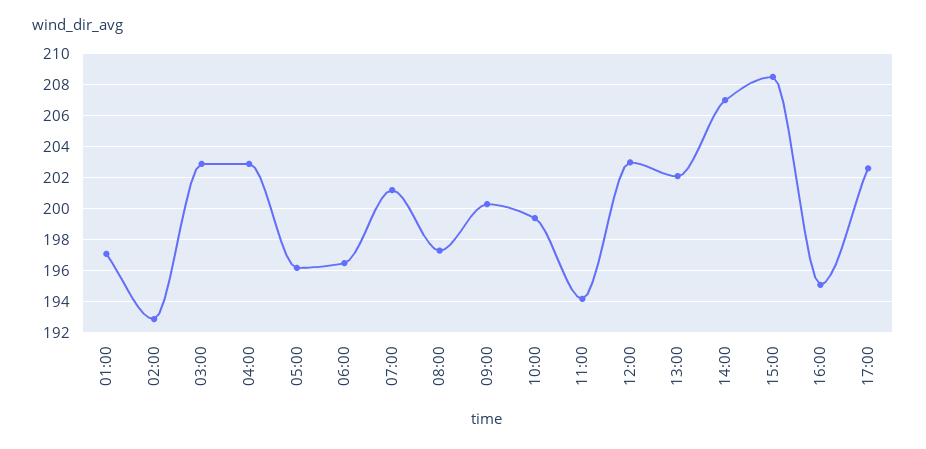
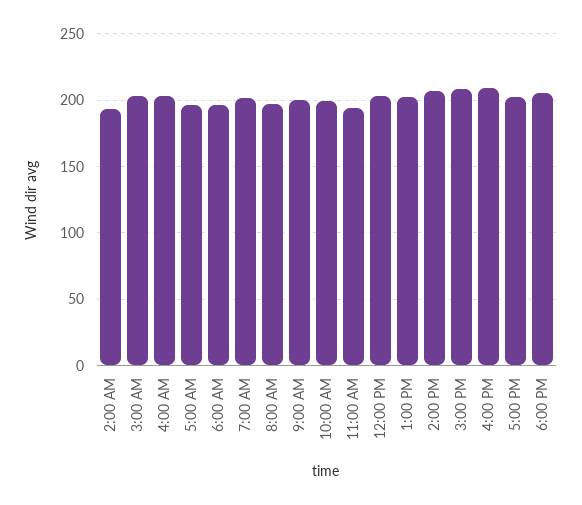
01:00: 197 -> none
16:00: 195 -> 210
6:00 PM: none -> 205

